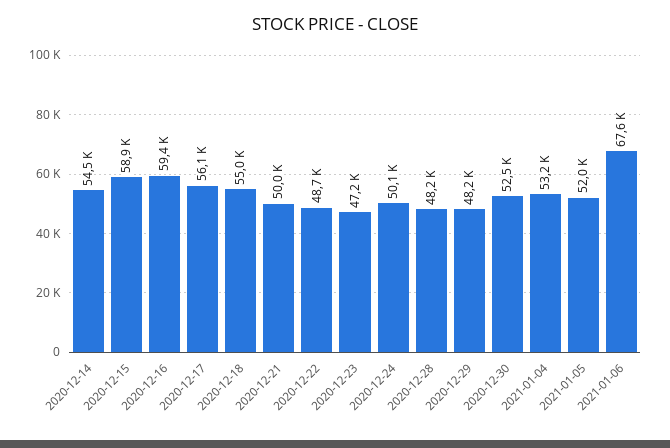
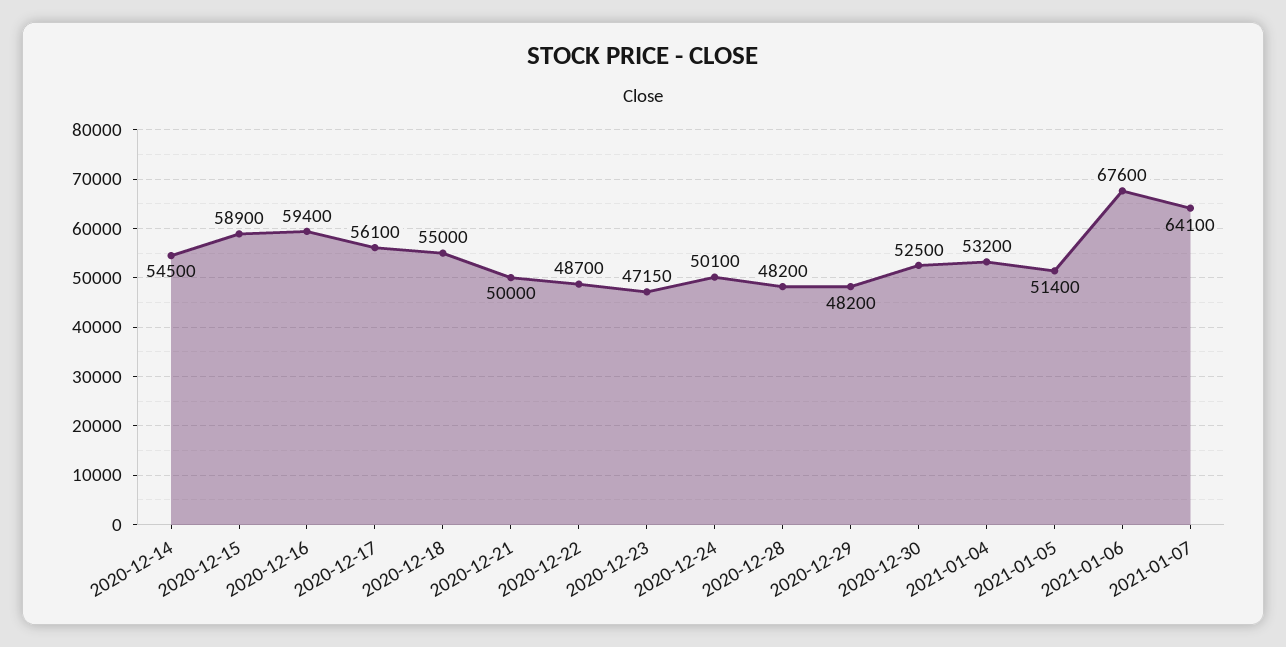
2021-01-05: 52000 -> 51400
2021-01-07: none -> 64100

